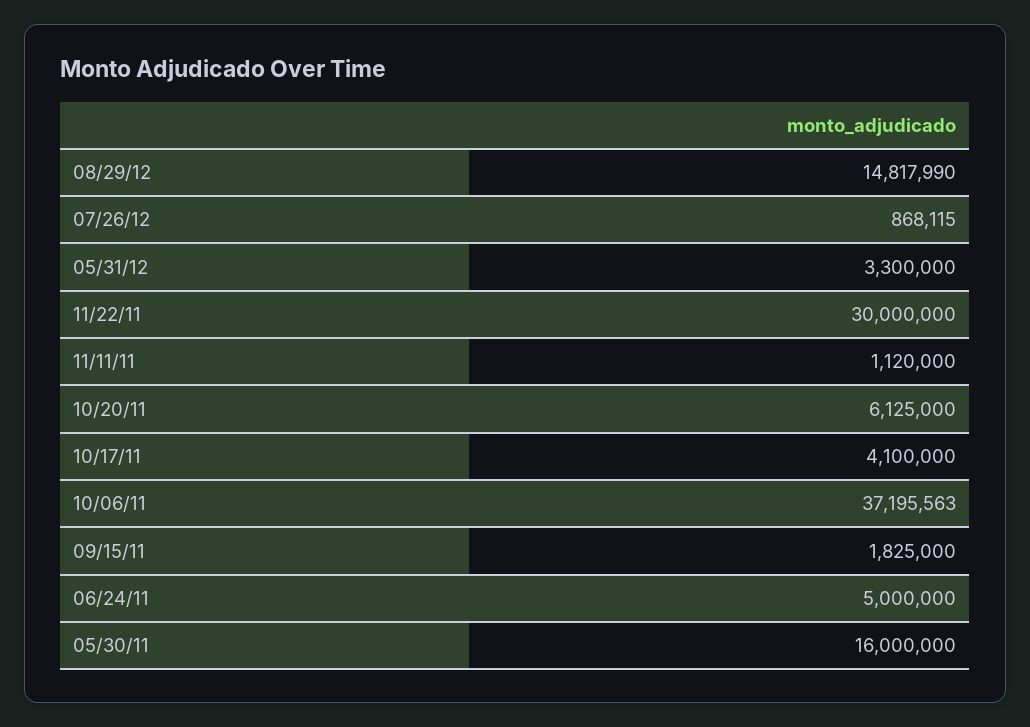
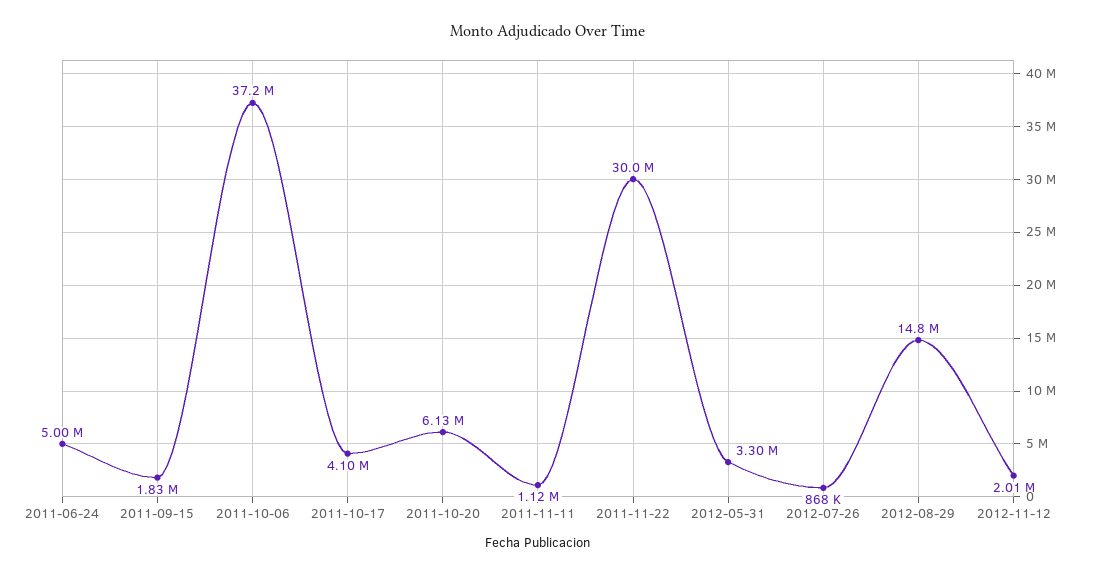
05/30/11: 16000000 -> none
2012-11-12: none -> 2010000

